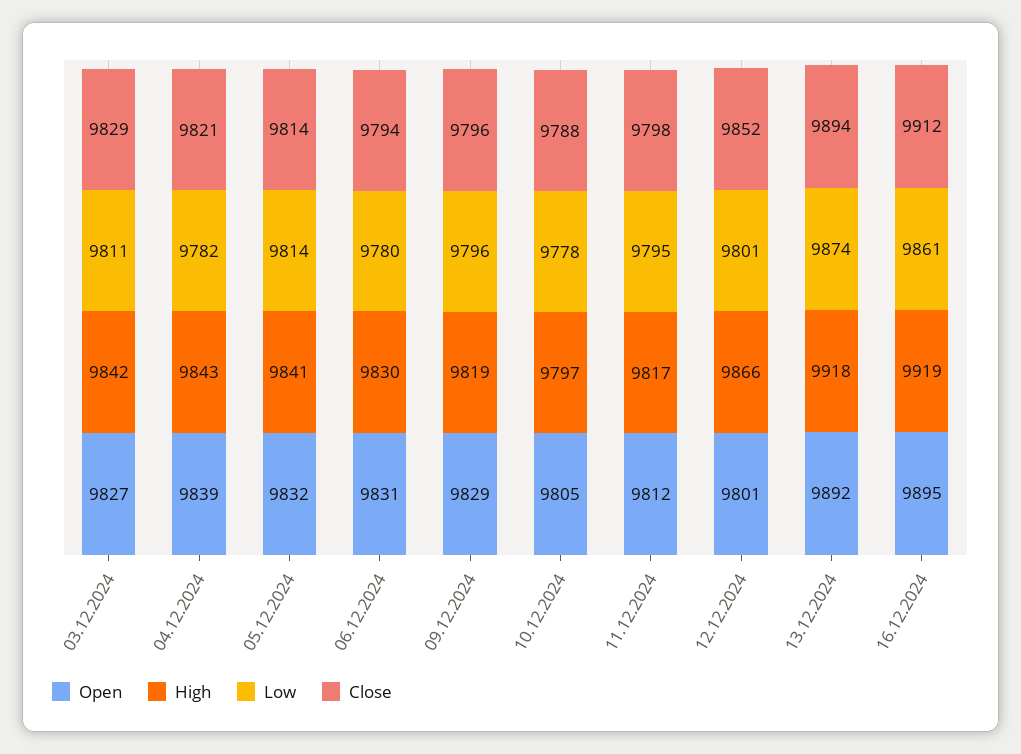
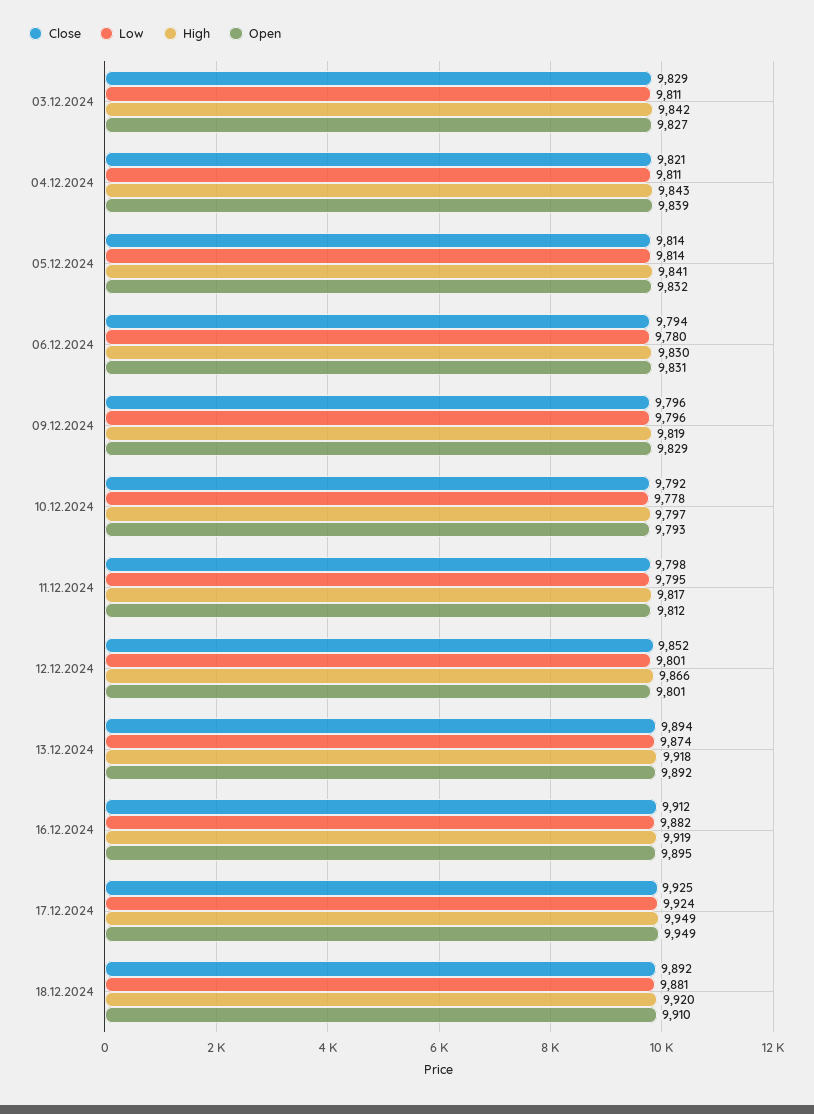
Low, 04.12.2024: 9782 -> 9811
Open, 10.12.2024: 9805 -> 9793
Close, 10.12.2024: 9788 -> 9792
Low, 16.12.2024: 9861 -> 9882
Close, 17.12.2024: none -> 9925
Low, 17.12.2024: none -> 9924
High, 17.12.2024: none -> 9949
Open, 17.12.2024: none -> 9949
Close, 18.12.2024: none -> 9892
Low, 18.12.2024: none -> 9881
High, 18.12.2024: none -> 9920
Open, 18.12.2024: none -> 9910

